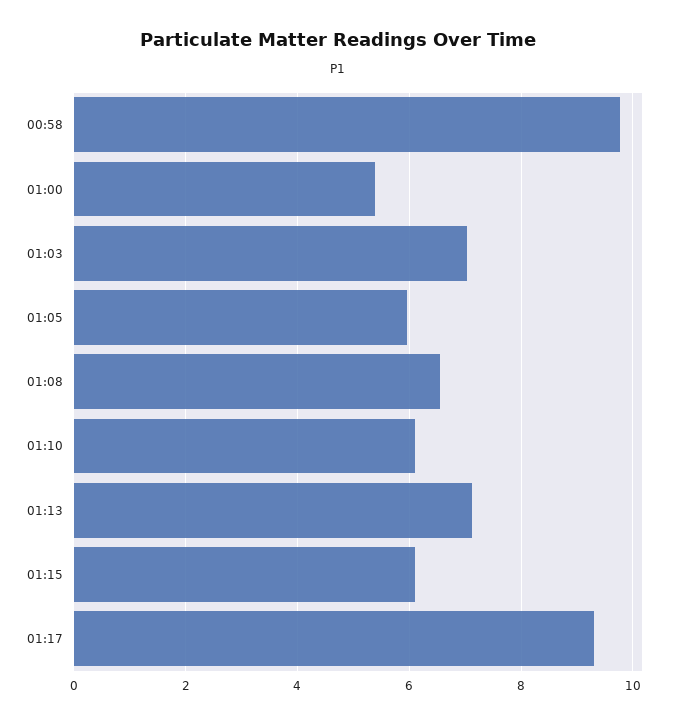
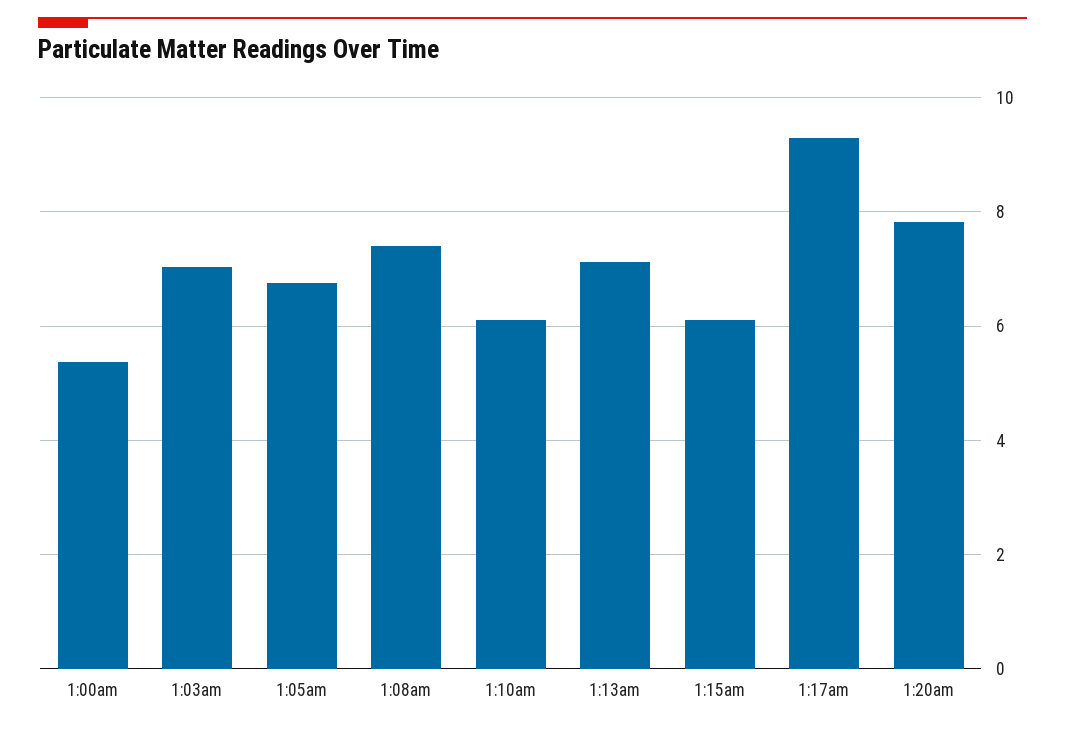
00:58: 9.8 -> none
01:05: 6 -> 6.8
01:08: 6.6 -> 7.4
1:20am: none -> 7.8

